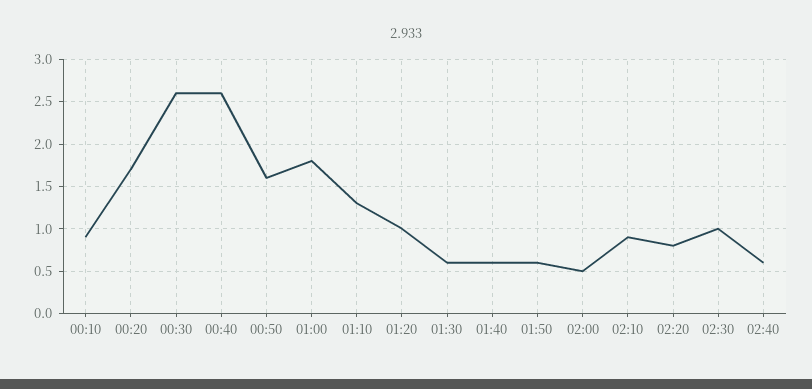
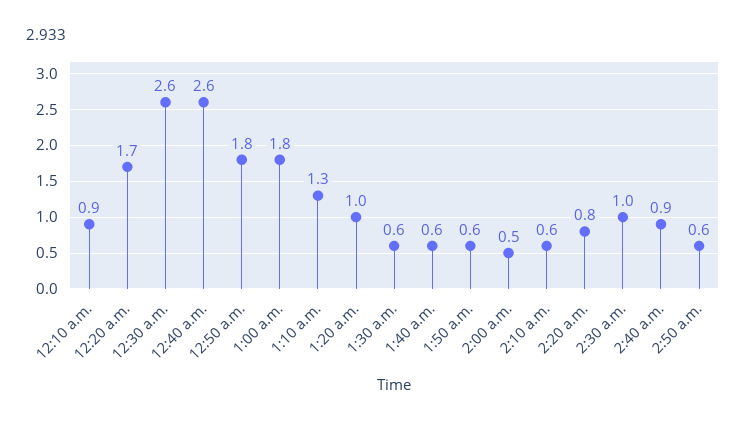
00:50: 1.6 -> 1.8
02:10: 0.9 -> 0.6
02:40: 0.6 -> 0.9
2:50 a.m.: none -> 0.6

